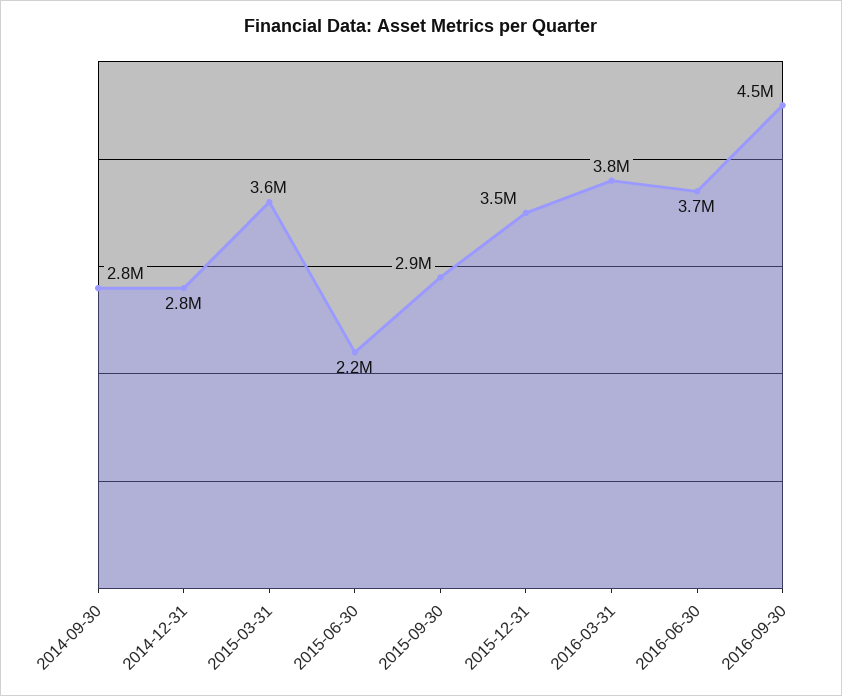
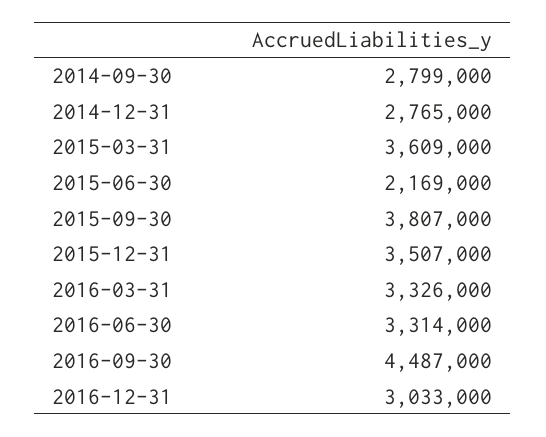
2015-09-30: 2900000 -> 3807000
2016-03-31: 3800000 -> 3326000
2016-06-30: 3700000 -> 3314000
2016-12-31: none -> 3033000

